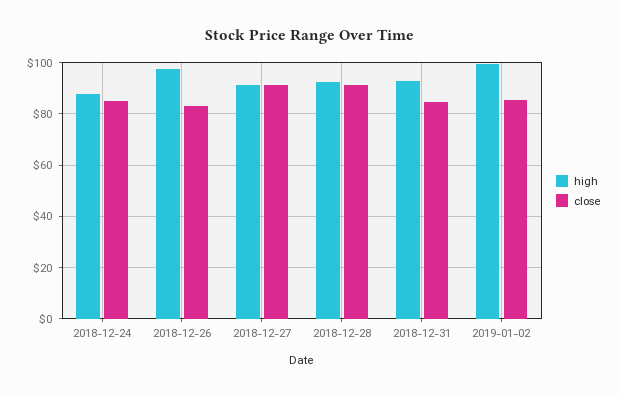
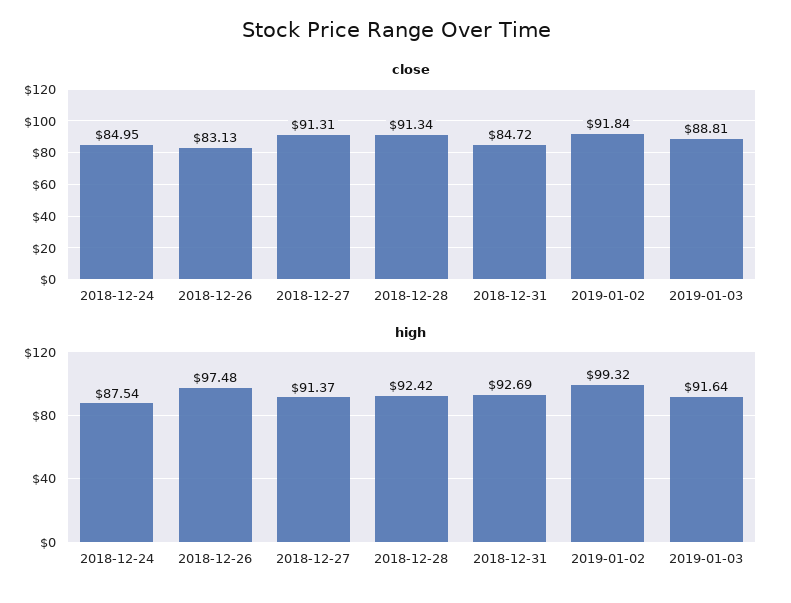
close, 2019-01-02: 85 -> 91.84
close, 2019-01-03: none -> 88.81
high, 2019-01-03: none -> 91.64

